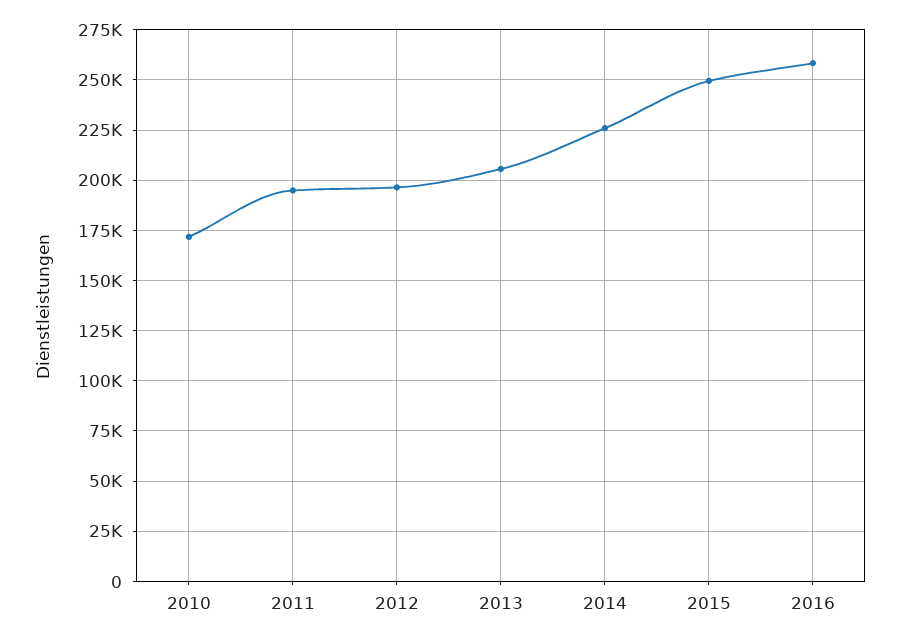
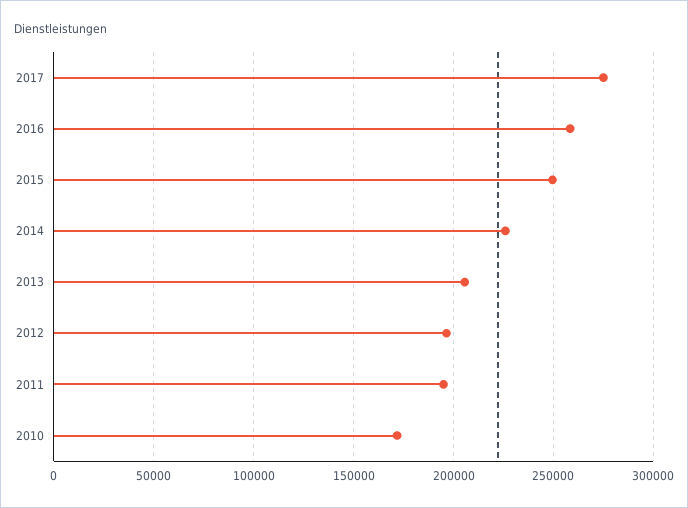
2017: none -> 275000

